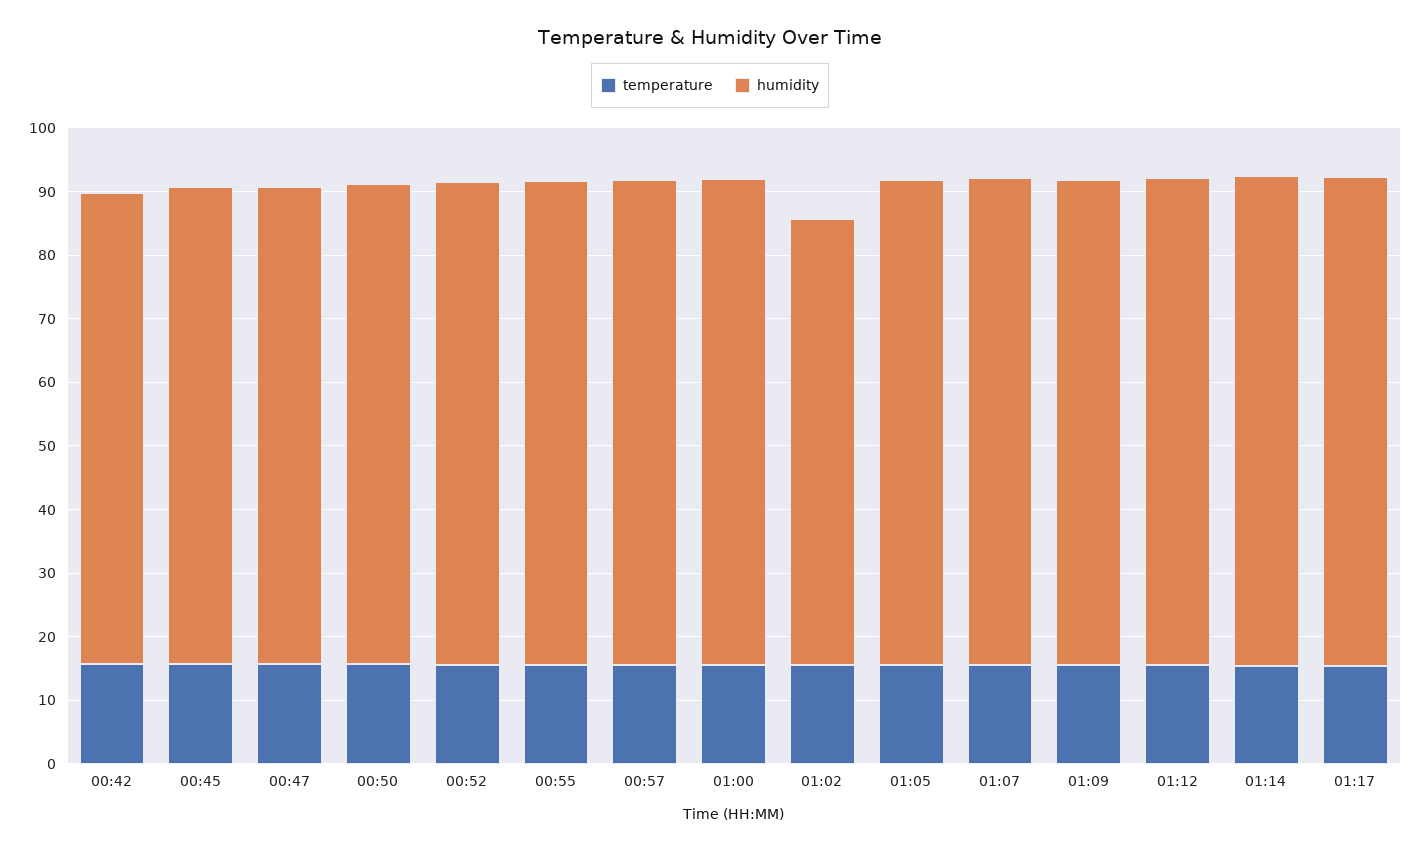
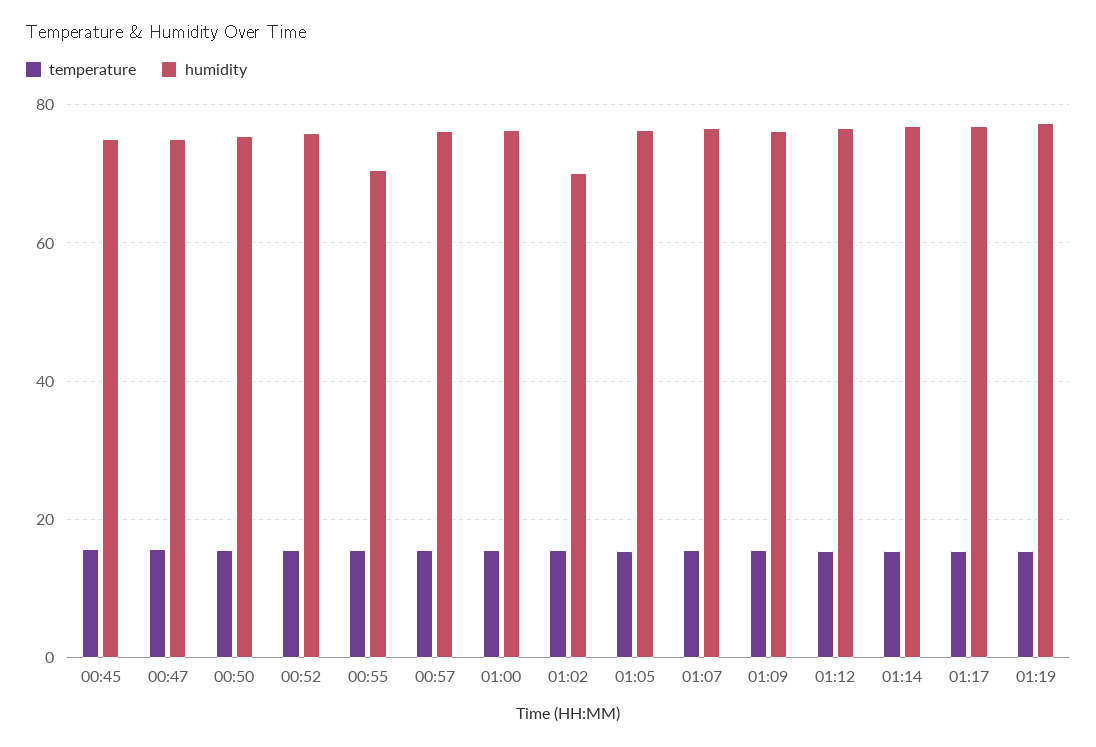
temperature, 00:42: 16 -> none
humidity, 00:42: 74 -> none
humidity, 00:55: 76 -> 70
temperature, 01:19: none -> 16
humidity, 01:19: none -> 78

